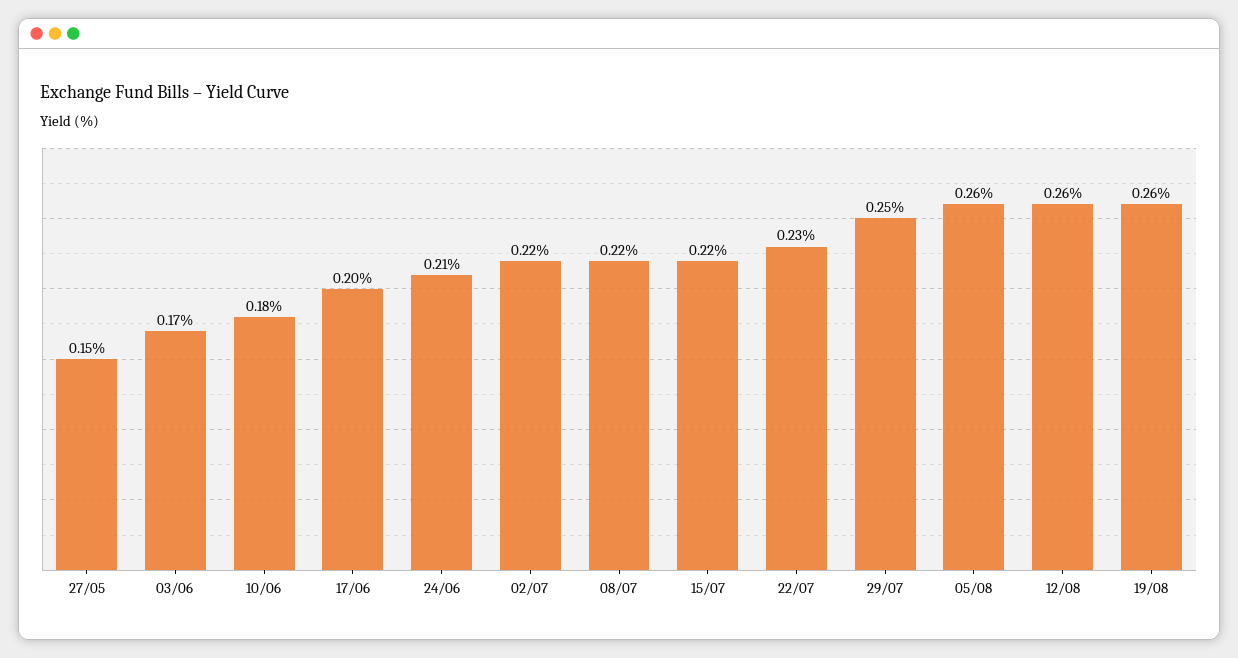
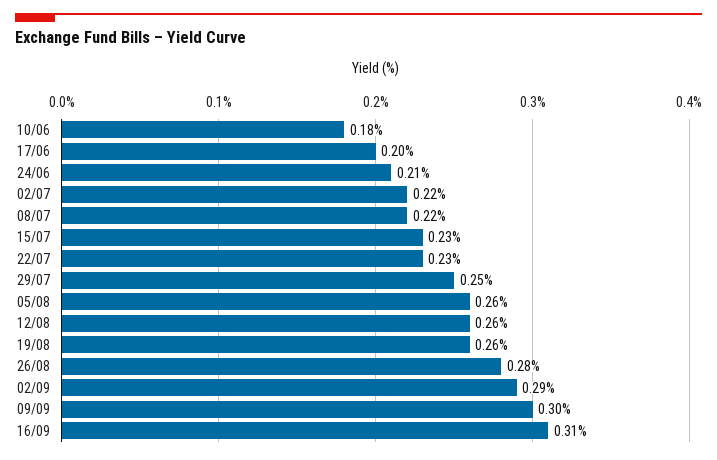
27/05: 0.15 -> none
03/06: 0.17 -> none
15/07: 0.22 -> 0.23
26/08: none -> 0.28
02/09: none -> 0.29
09/09: none -> 0.3
16/09: none -> 0.31

